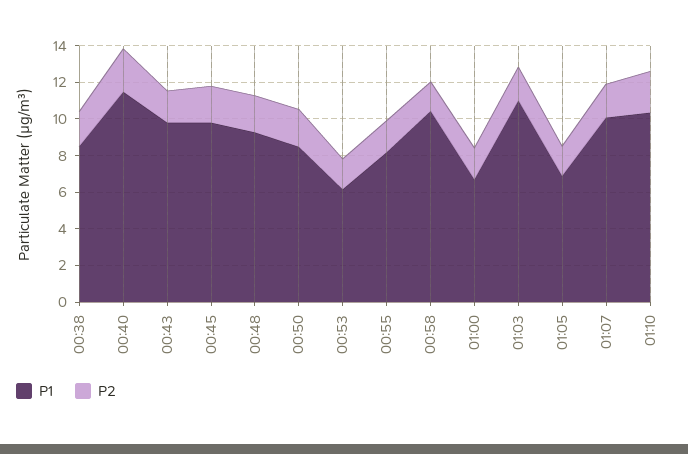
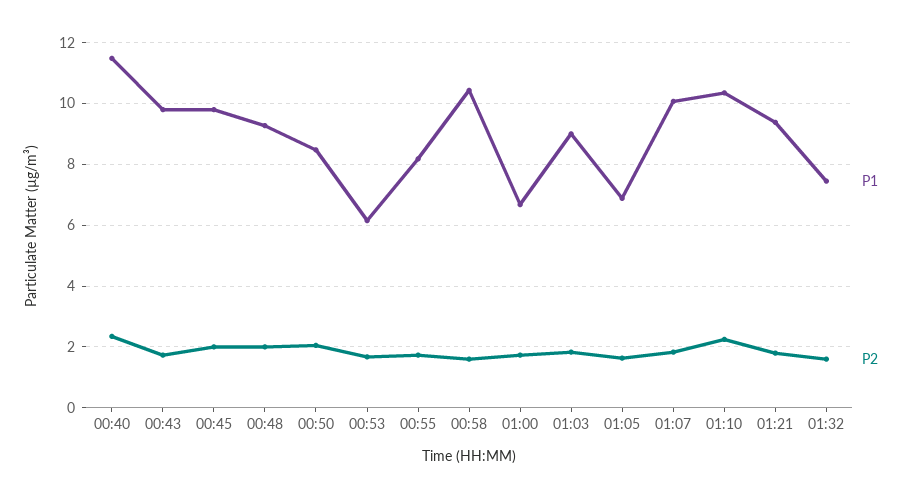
P1, 00:38: 8.5 -> none
P2, 00:38: 2 -> none
P1, 01:03: 11 -> 9
P1, 01:21: none -> 9.4
P2, 01:21: none -> 1.8
P1, 01:32: none -> 7.4
P2, 01:32: none -> 1.6

